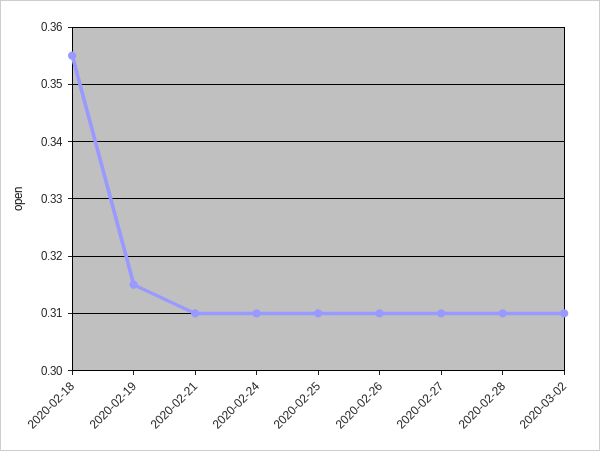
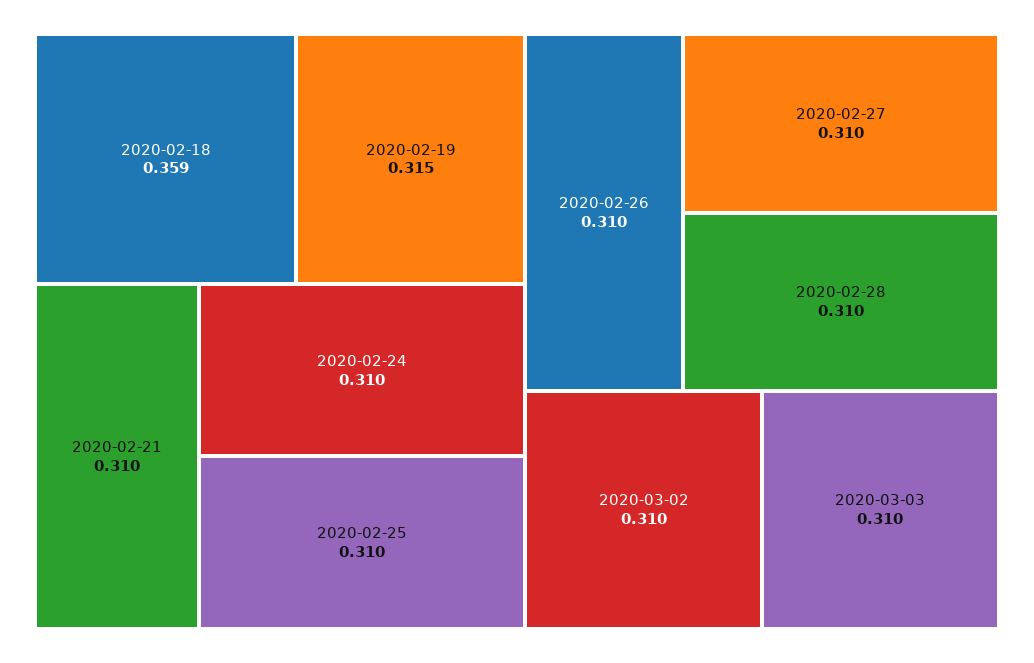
2020-02-18: 0.355 -> 0.359
2020-03-03: none -> 0.31

